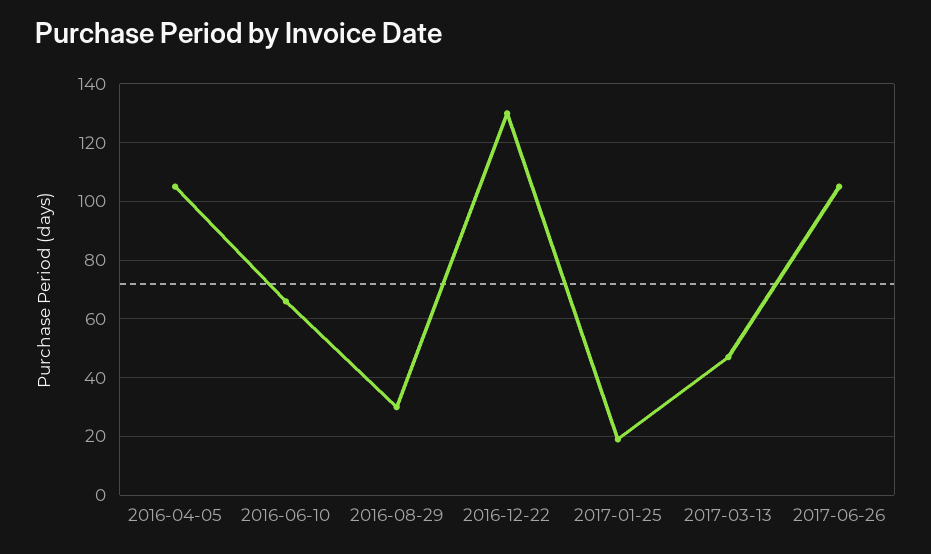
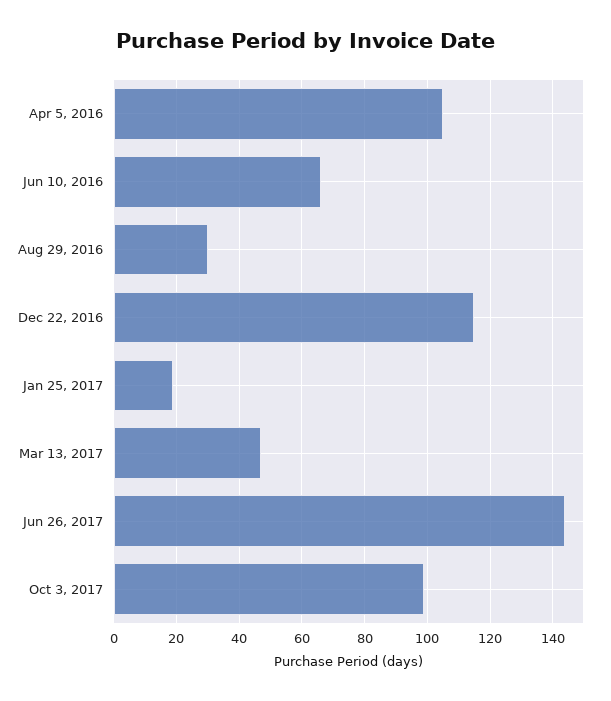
2016-12-22: 130 -> 115
2017-06-26: 105 -> 145
Oct 3, 2017: none -> 100

